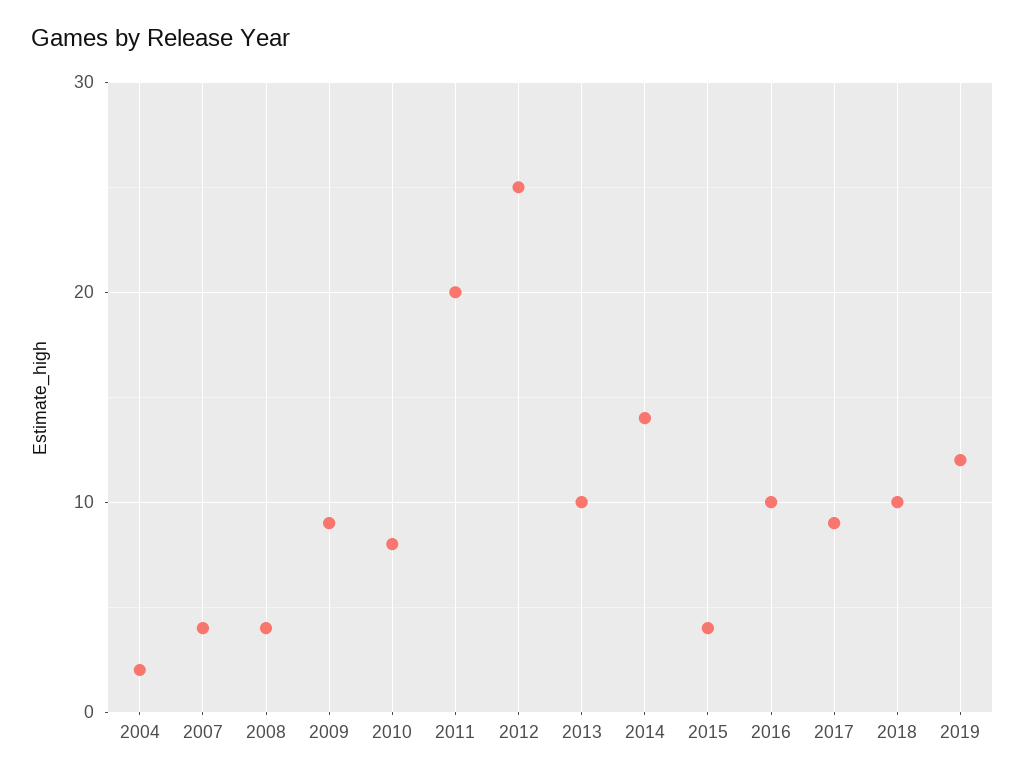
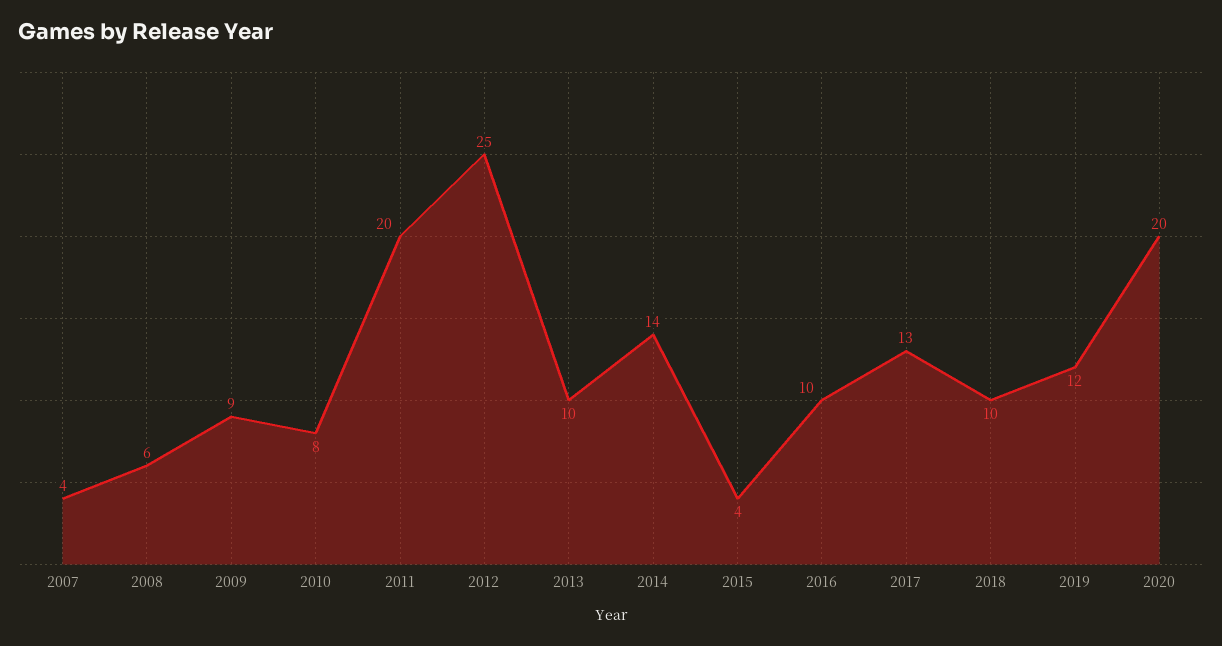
2004: 2 -> none
2008: 4 -> 6
2017: 9 -> 13
2020: none -> 20

